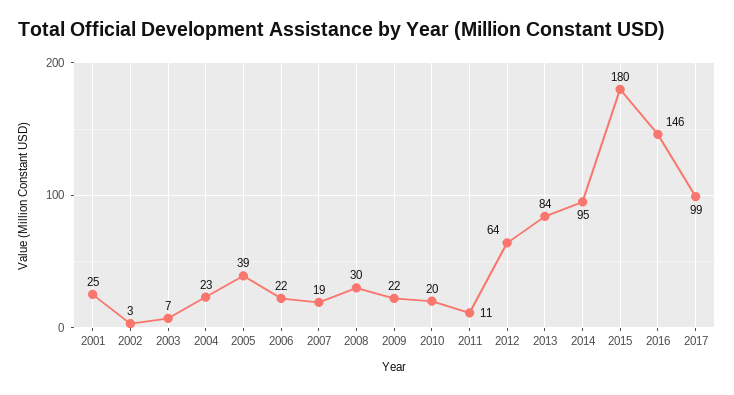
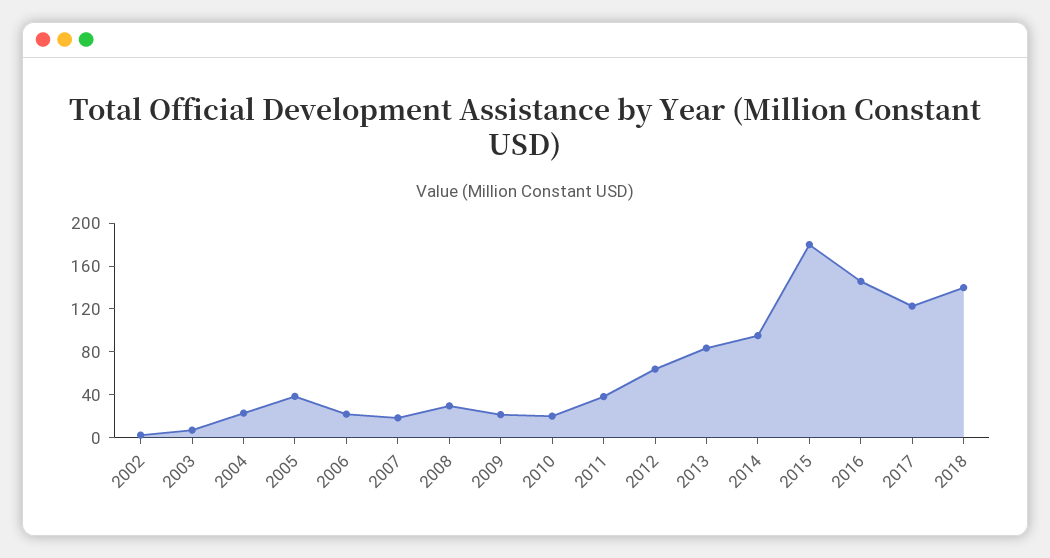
2001: 25 -> none
2011: 11 -> 40
2017: 99 -> 120
2018: none -> 140

